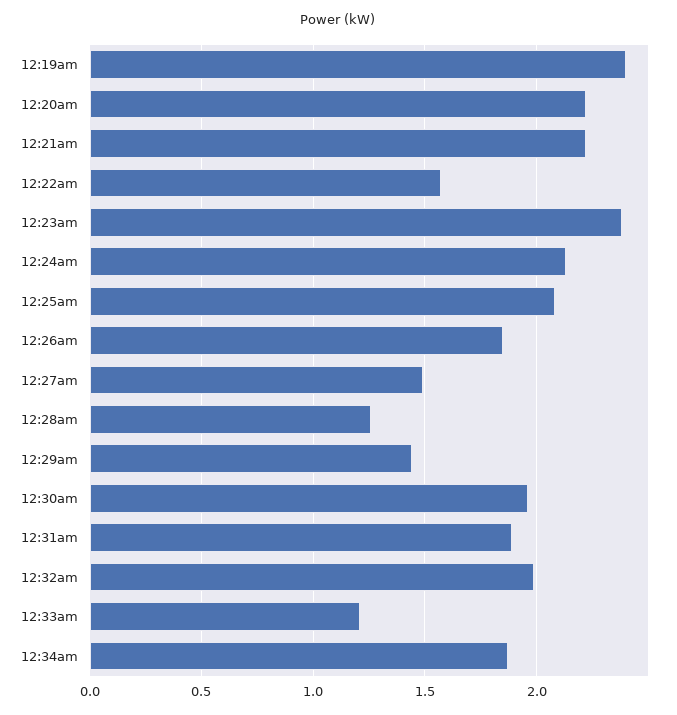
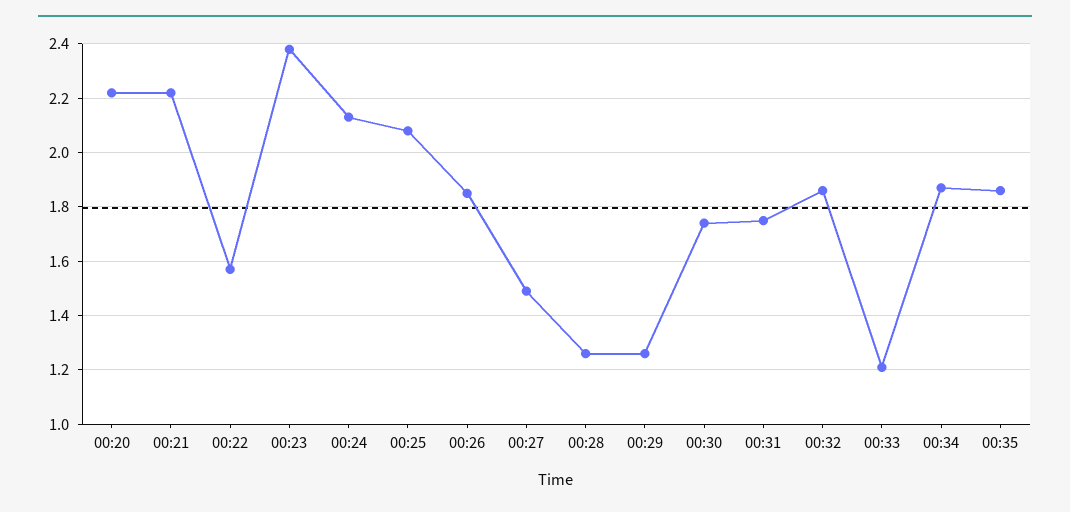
12:19am: 2.4 -> none
12:29am: 1.45 -> 1.25
12:30am: 1.95 -> 1.75
12:31am: 1.9 -> 1.75
12:32am: 2 -> 1.85
00:35: none -> 1.85

